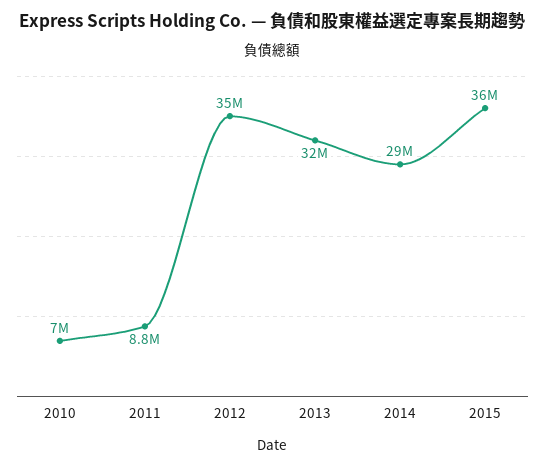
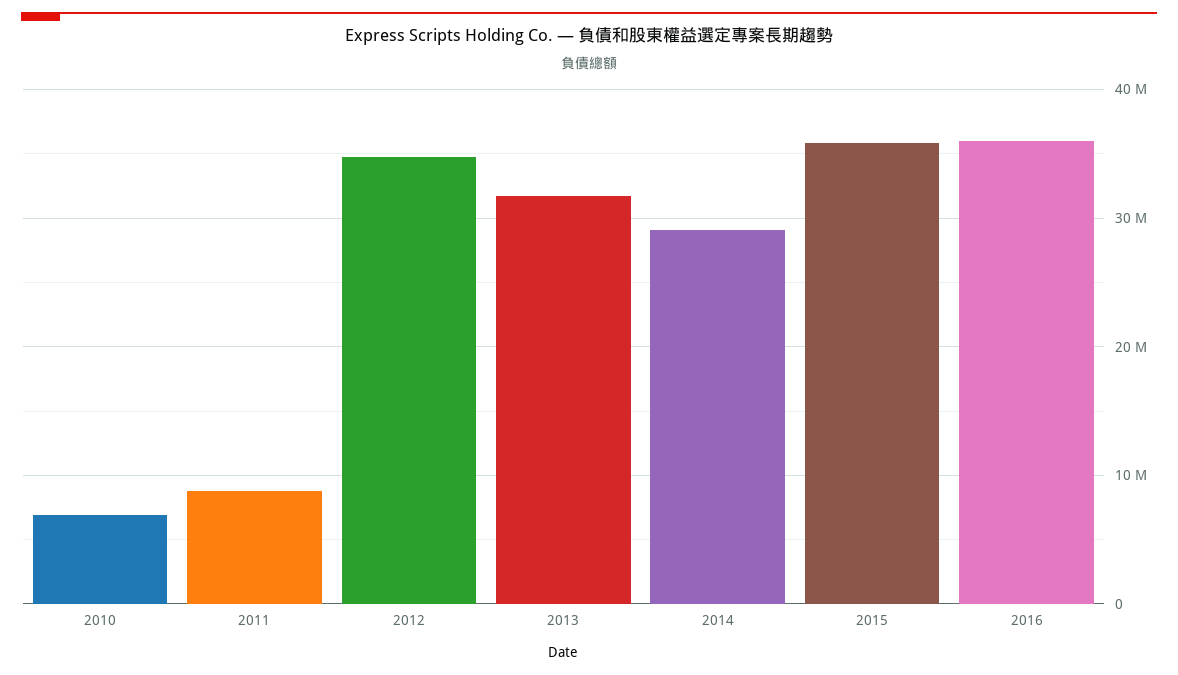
2016: none -> 36000000

